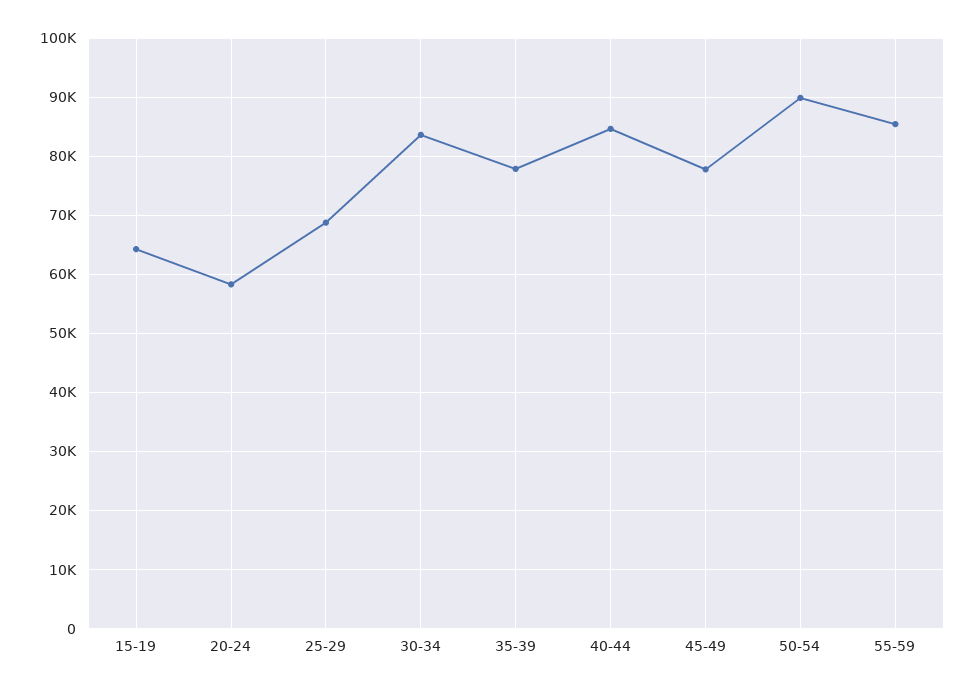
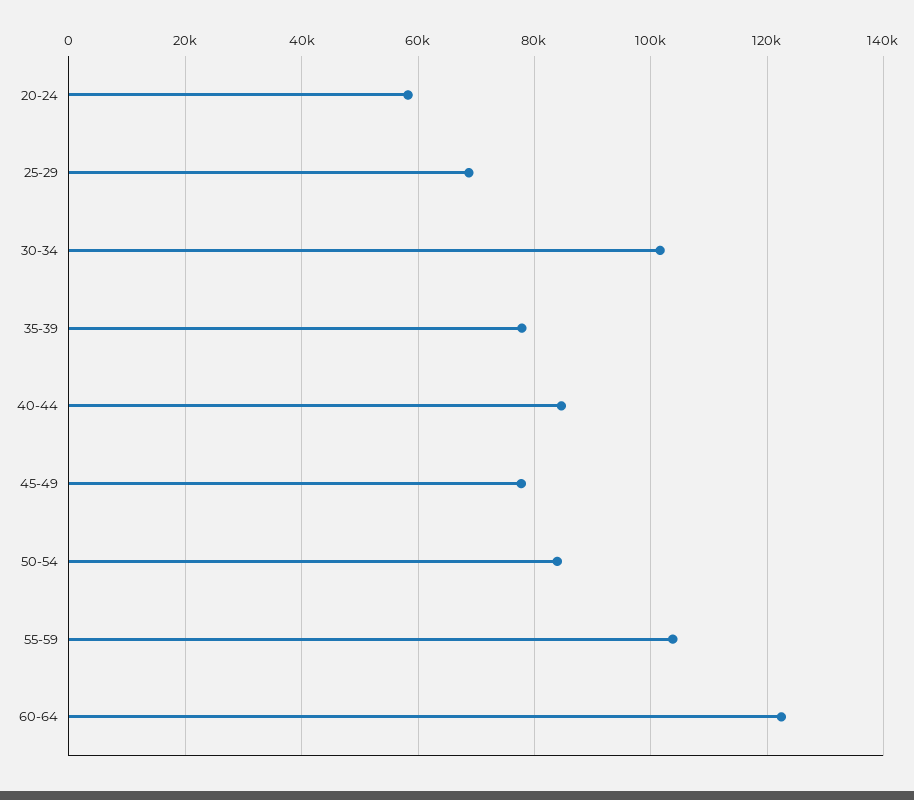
15-19: 64000 -> none
30-34: 84000 -> 102000
50-54: 90000 -> 84000
55-59: 86000 -> 104000
60-64: none -> 122000

